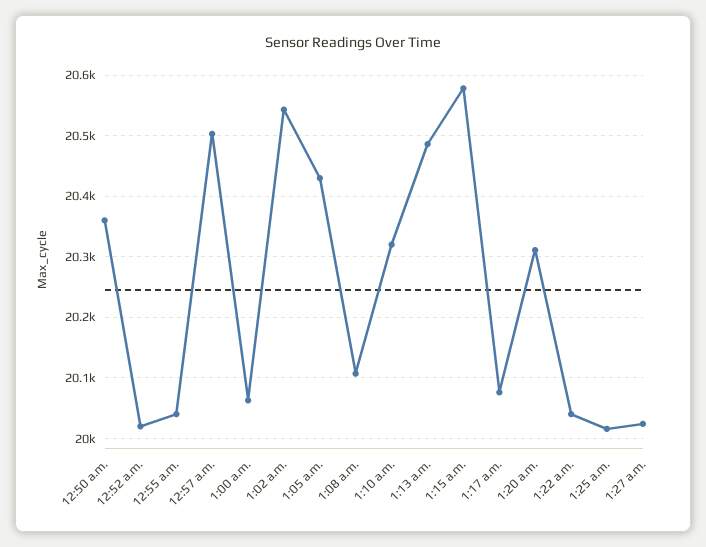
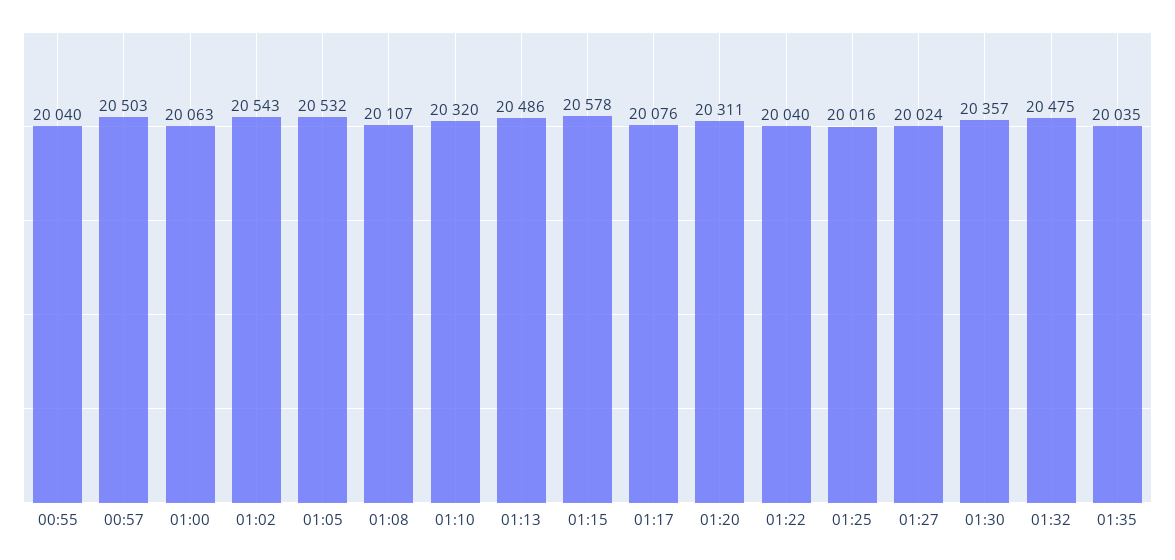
12:50 a.m.: 20360 -> none
12:52 a.m.: 20020 -> none
1:05 a.m.: 20430 -> 20532
01:30: none -> 20357
01:32: none -> 20475
01:35: none -> 20035

